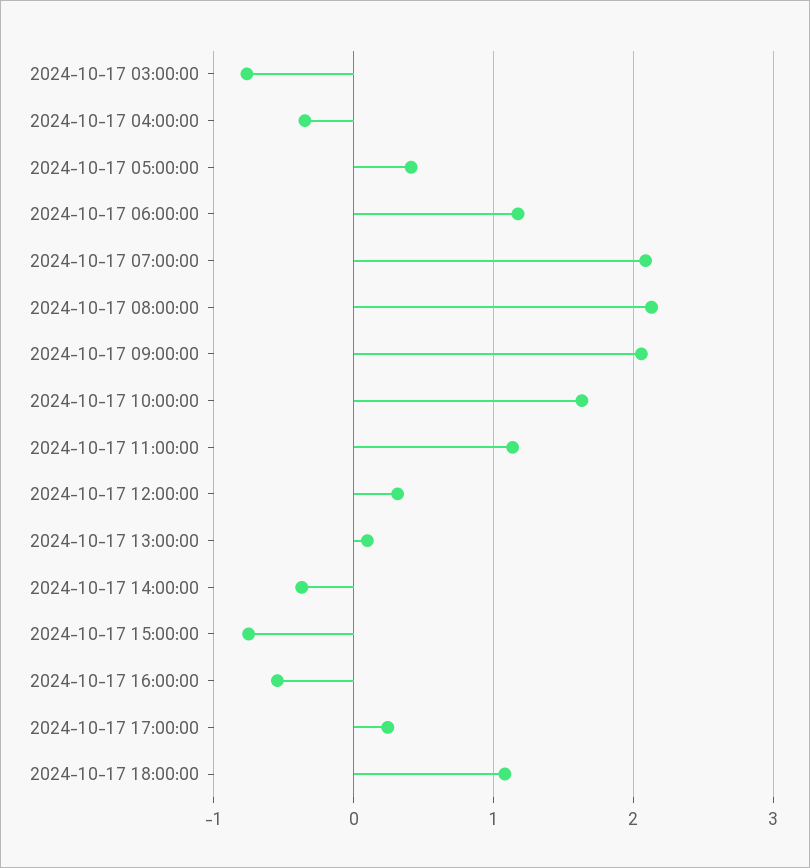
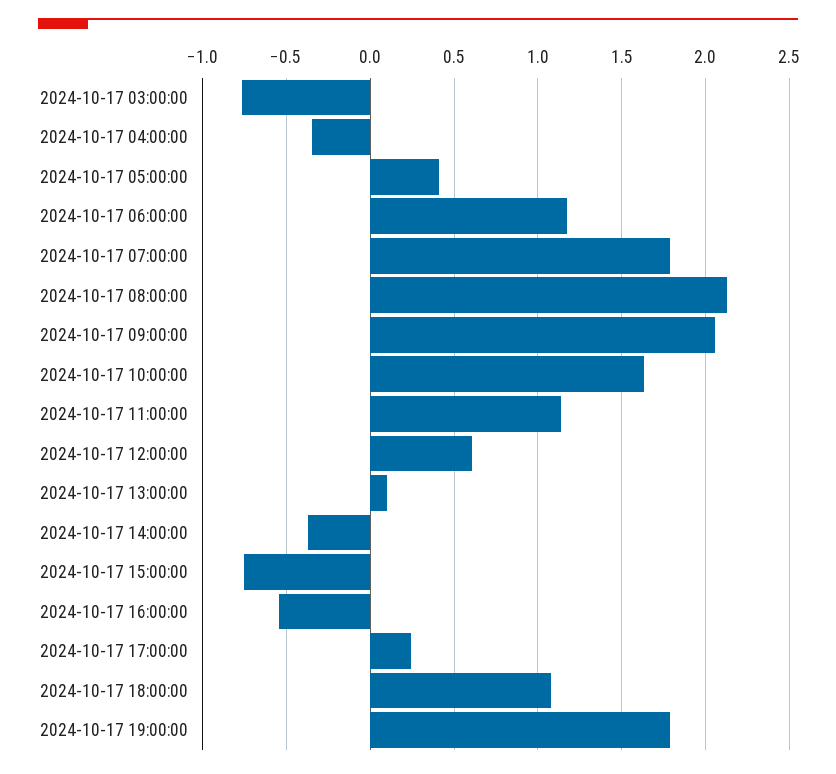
2024-10-17 07:00:00: 2.1 -> 1.8
2024-10-17 12:00:00: 0.3 -> 0.6
2024-10-17 19:00:00: none -> 1.8

